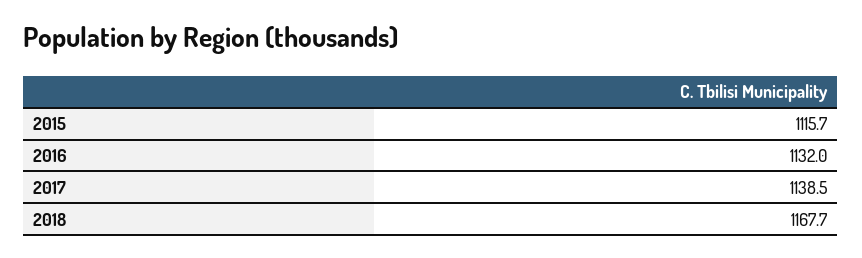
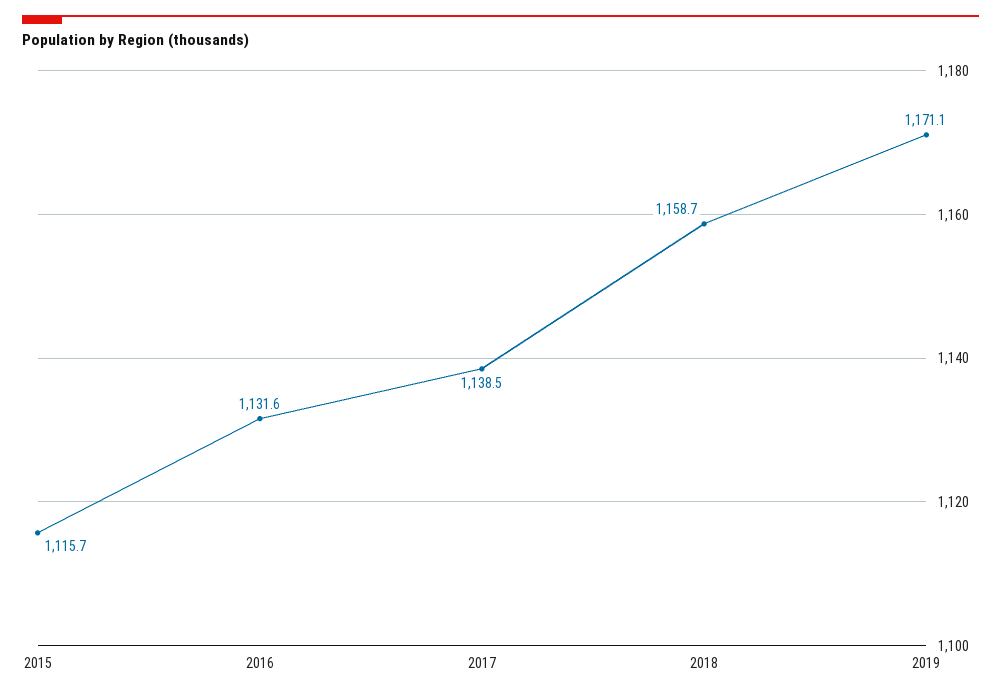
2016: 1132 -> 1131.6
2018: 1167.7 -> 1158.7
2019: none -> 1171.1

